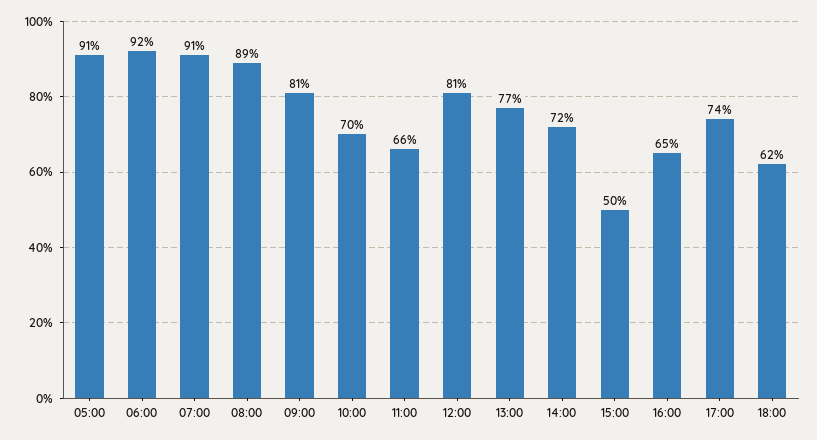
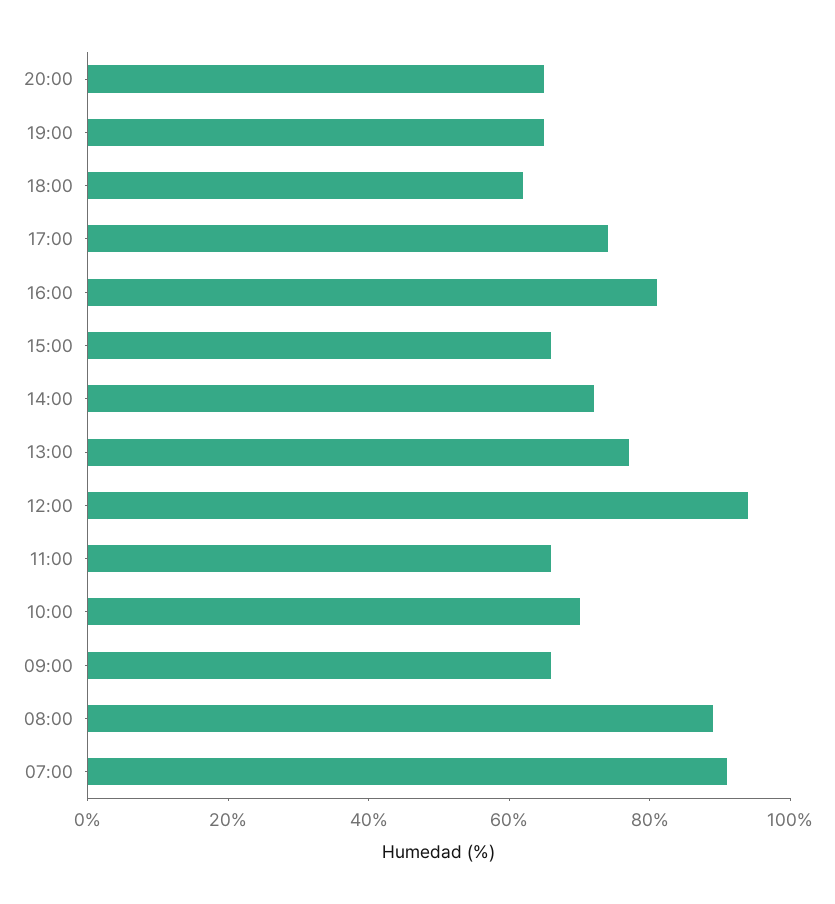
05:00: 91 -> none
06:00: 92 -> none
09:00: 81 -> 65
12:00: 81 -> 95
15:00: 50 -> 65
16:00: 65 -> 80
20:00: none -> 65
19:00: none -> 65

